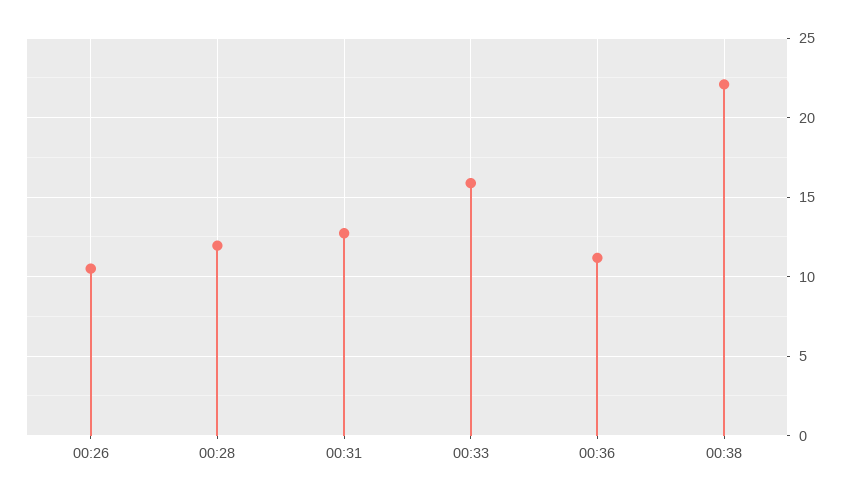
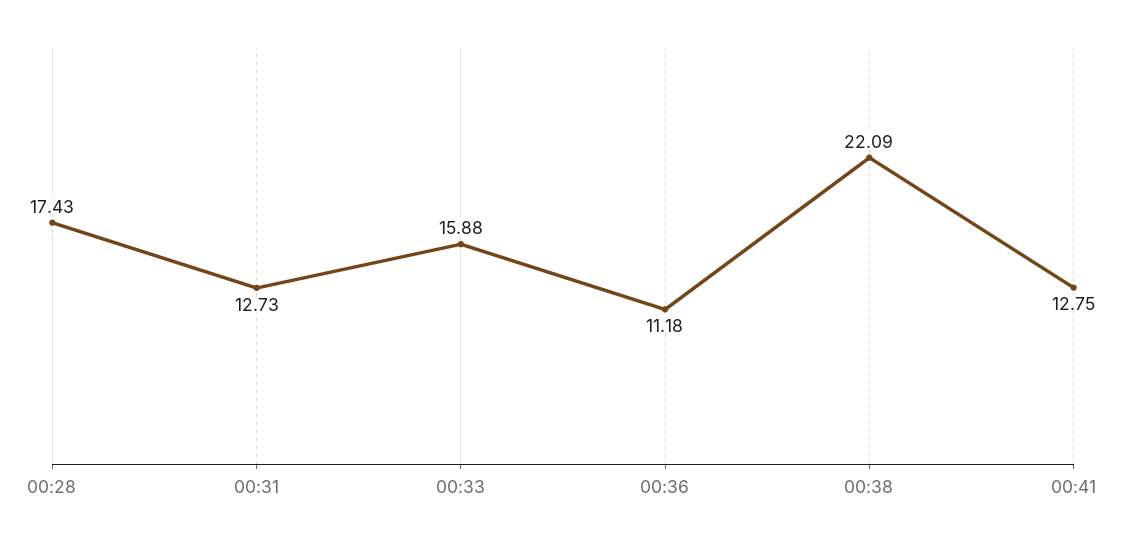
00:26: 10.5 -> none
00:28: 12 -> 17.43
00:41: none -> 12.75

